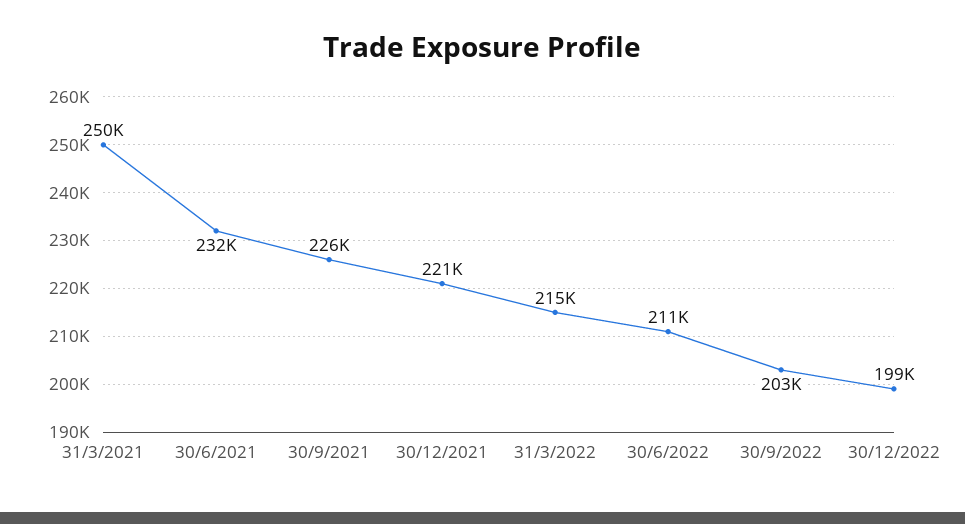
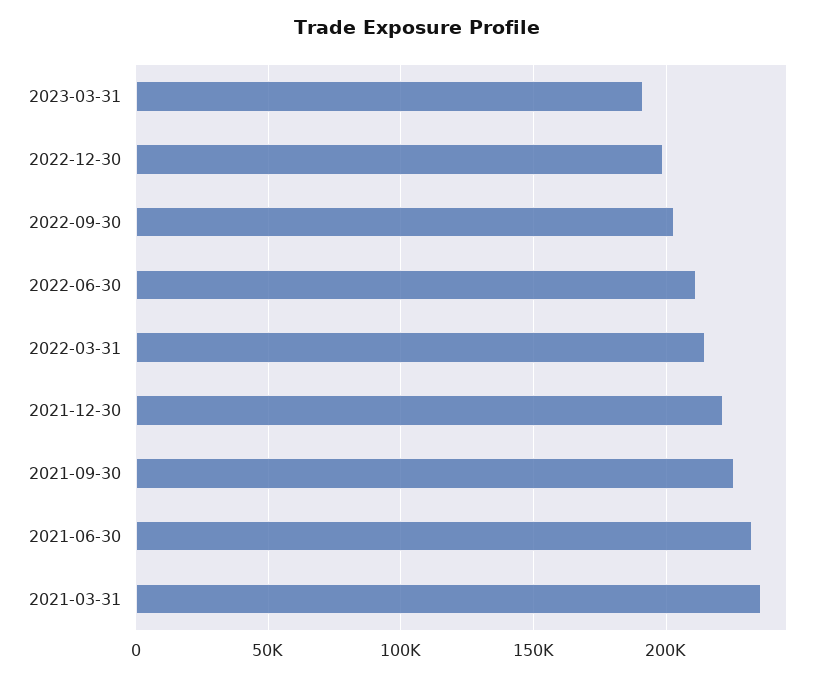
31/3/2021: 250000 -> 235000
2023-03-31: none -> 190000

